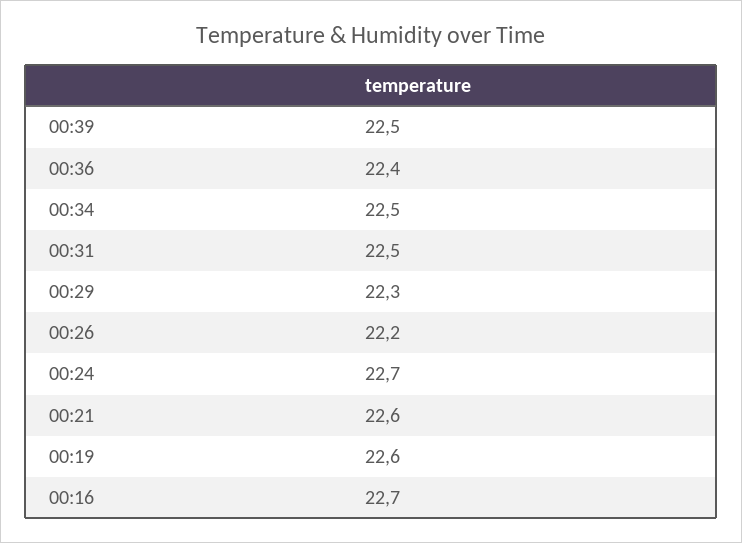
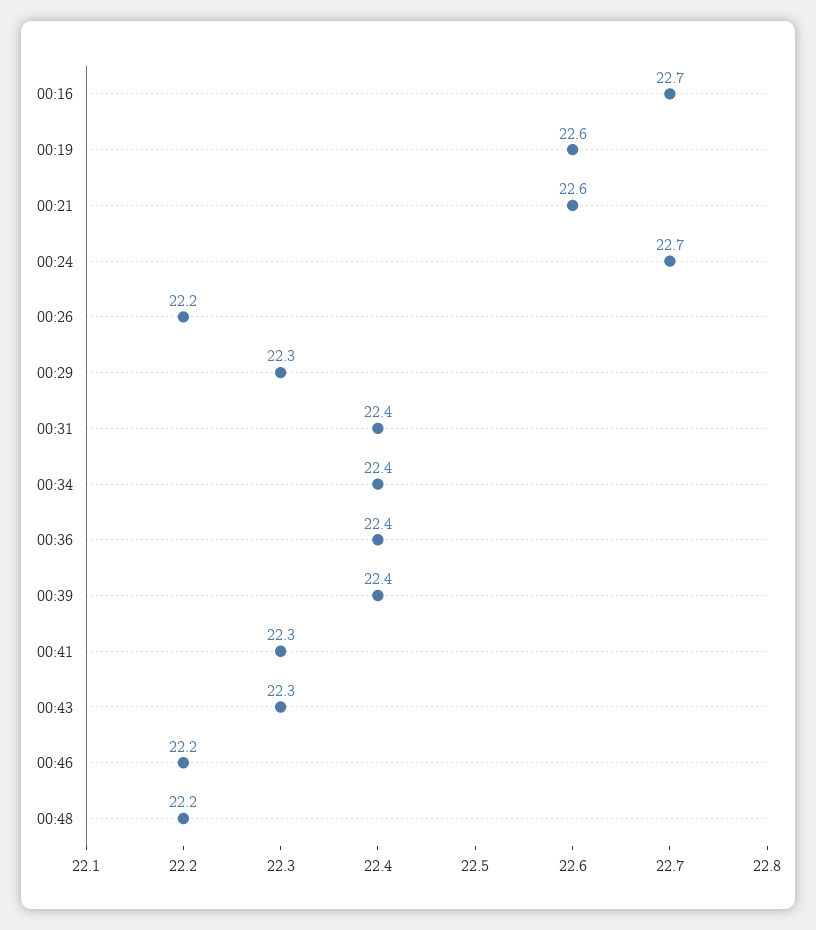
00:39: 22.5 -> 22.4
00:34: 22.5 -> 22.4
00:31: 22.5 -> 22.4
00:41: none -> 22.3
00:43: none -> 22.3
00:46: none -> 22.2
00:48: none -> 22.2

